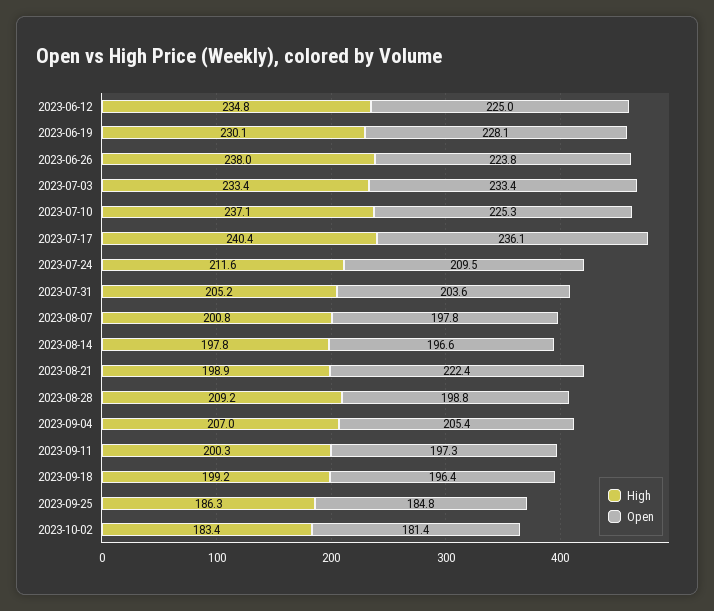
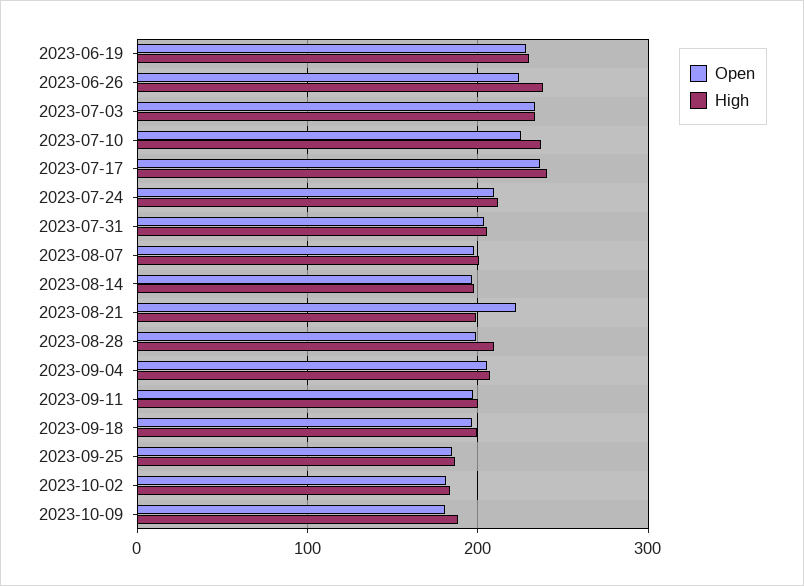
High, 2023-06-12: 234.8 -> none
Open, 2023-06-12: 225 -> none
Open, 2023-10-09: none -> 180
High, 2023-10-09: none -> 190

